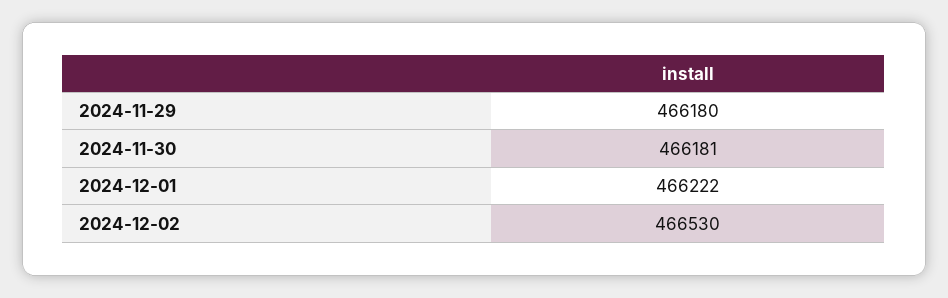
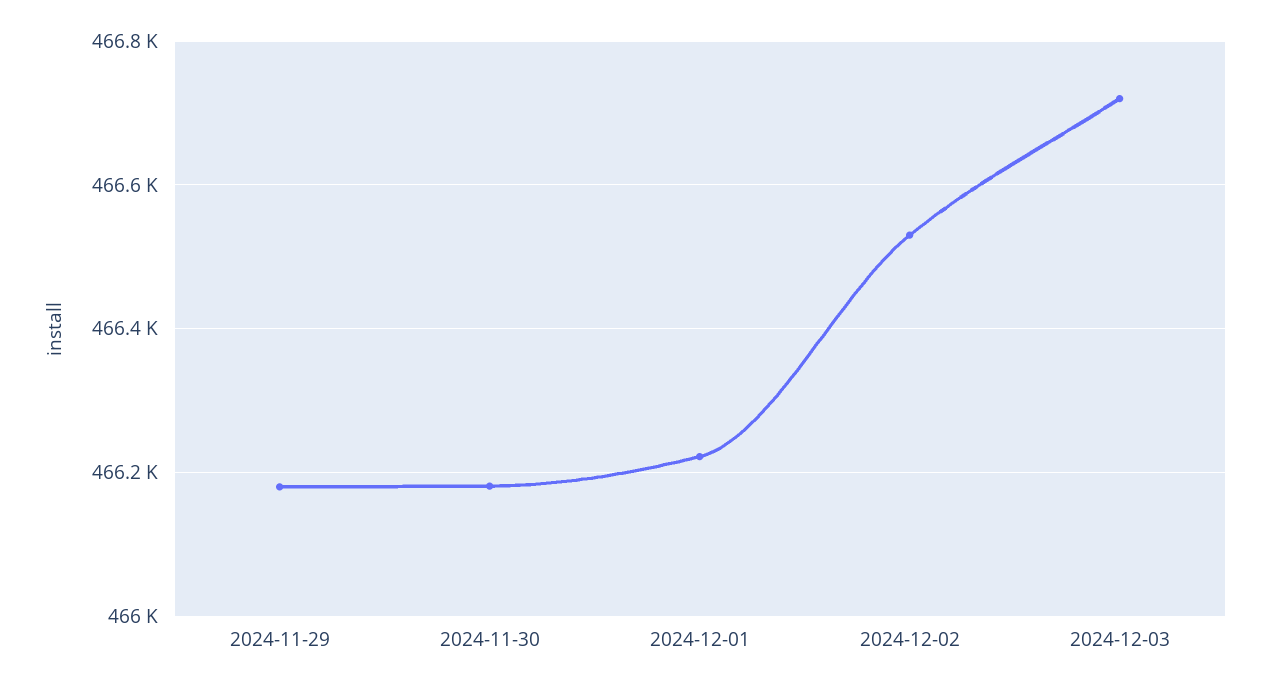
2024-12-03: none -> 466720

